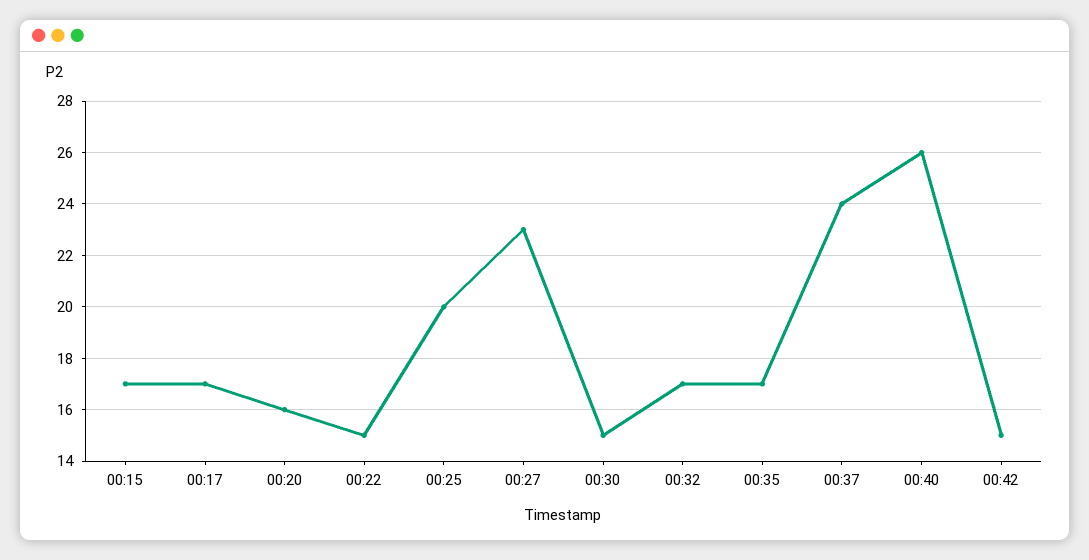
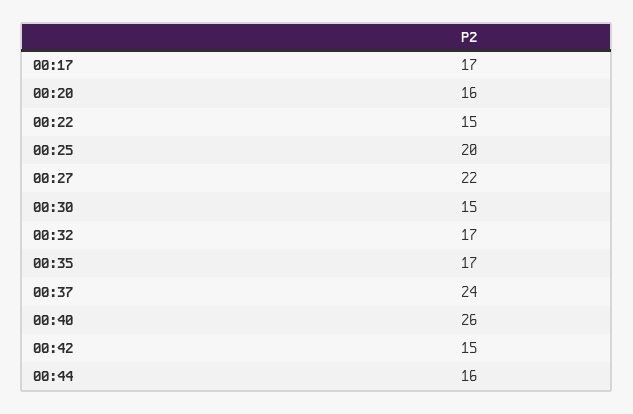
00:15: 17 -> none
00:27: 23 -> 22
00:44: none -> 16

